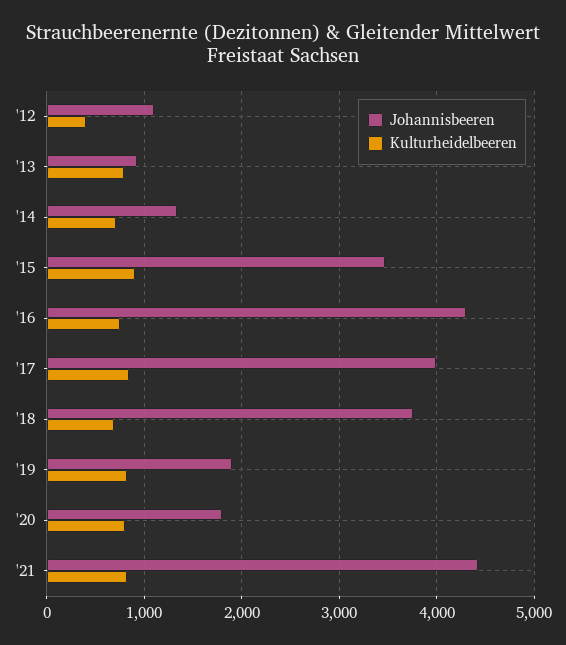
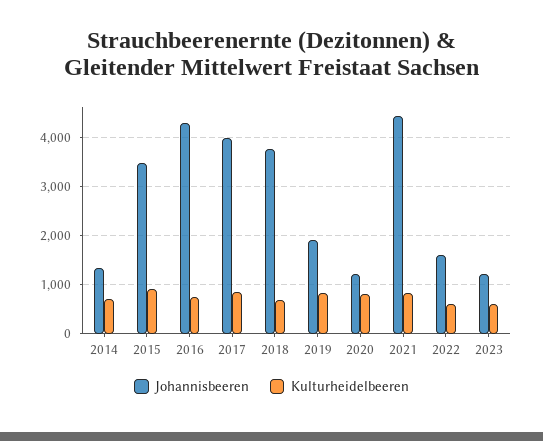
Johannisbeeren, '12: 1100 -> none
Kulturheidelbeeren, '12: 400 -> none
Johannisbeeren, '13: 900 -> none
Kulturheidelbeeren, '13: 800 -> none
Johannisbeeren, '20: 1800 -> 1200
Johannisbeeren, 2022: none -> 1600
Kulturheidelbeeren, 2022: none -> 600
Johannisbeeren, 2023: none -> 1200
Kulturheidelbeeren, 2023: none -> 600

